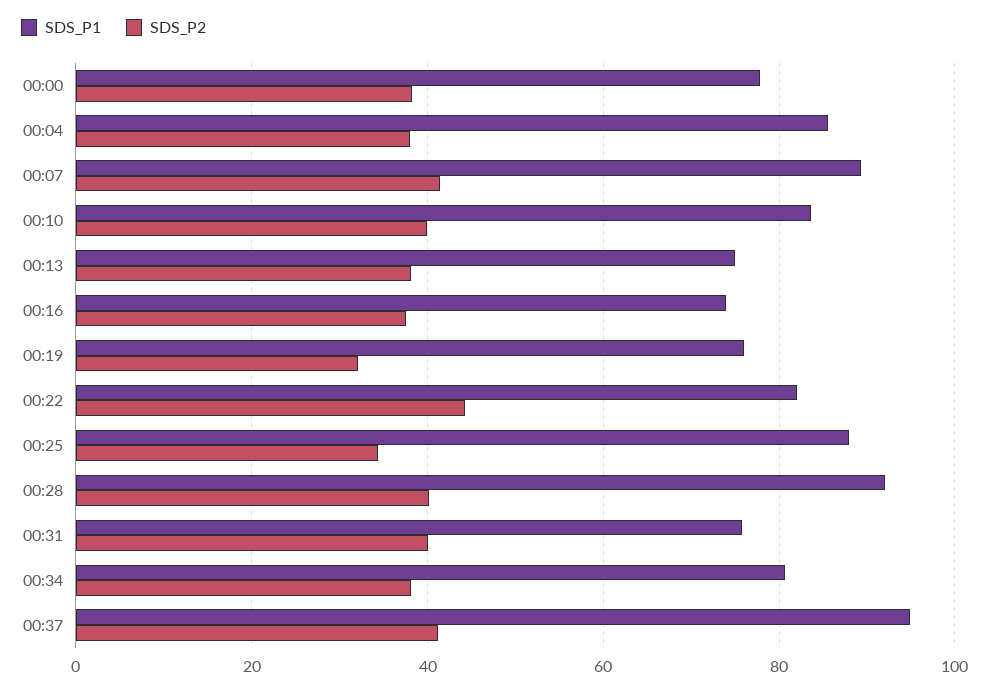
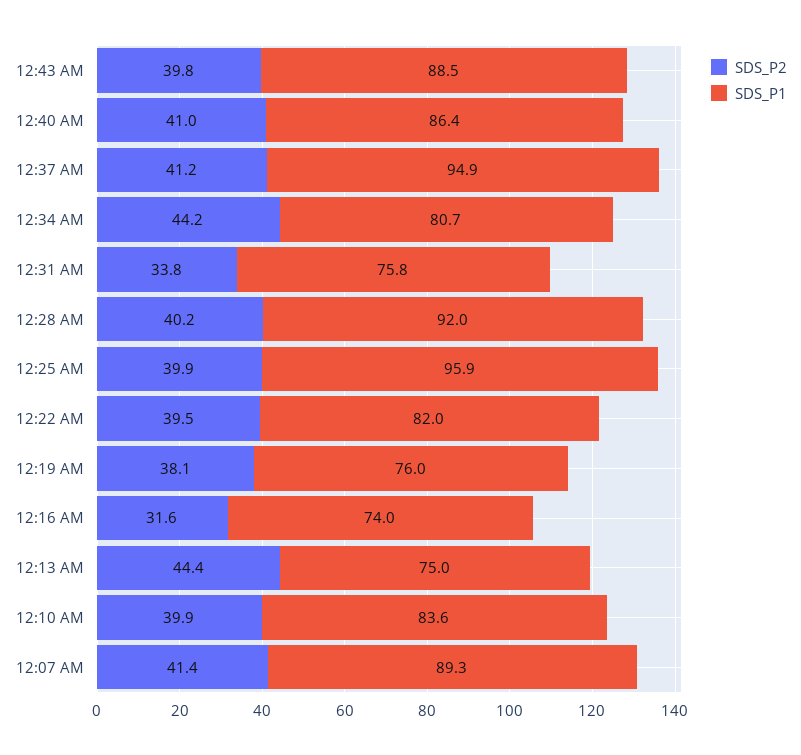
SDS_P1, 00:00: 78 -> none
SDS_P2, 00:00: 38 -> none
SDS_P1, 00:04: 86 -> none
SDS_P2, 00:04: 38 -> none
SDS_P2, 00:13: 38 -> 44.4
SDS_P2, 00:16: 38 -> 31.6
SDS_P2, 00:19: 32 -> 38.1
SDS_P2, 00:22: 44 -> 39.5
SDS_P1, 00:25: 88 -> 95.9
SDS_P2, 00:25: 34 -> 39.9
SDS_P2, 00:31: 40 -> 33.8
SDS_P2, 00:34: 38 -> 44.2
SDS_P2, 12:43 AM: none -> 39.8
SDS_P1, 12:43 AM: none -> 88.5
SDS_P2, 12:40 AM: none -> 41
SDS_P1, 12:40 AM: none -> 86.4

